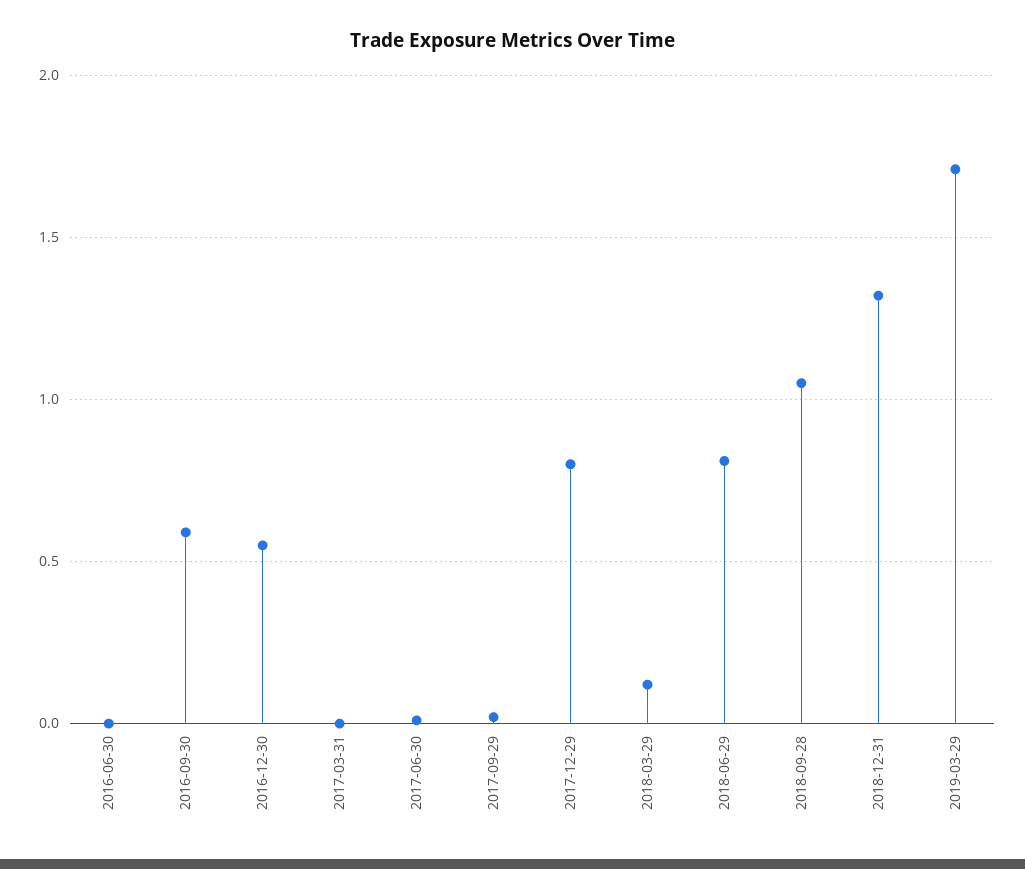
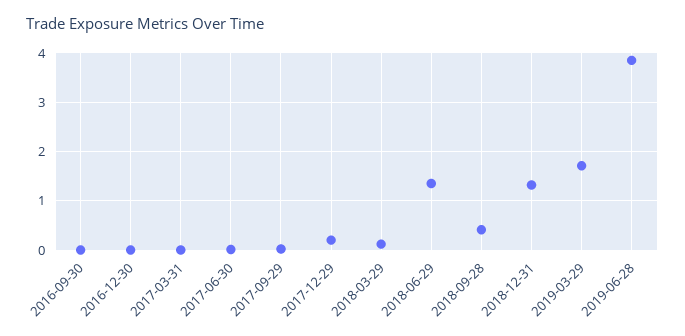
2016-06-30: 0 -> none
2016-09-30: 0.6 -> 0
2016-12-30: 0.55 -> 0
2017-12-29: 0.8 -> 0.2
2018-06-29: 0.8 -> 1.4
2018-09-28: 1.05 -> 0.4
2019-06-28: none -> 3.8

